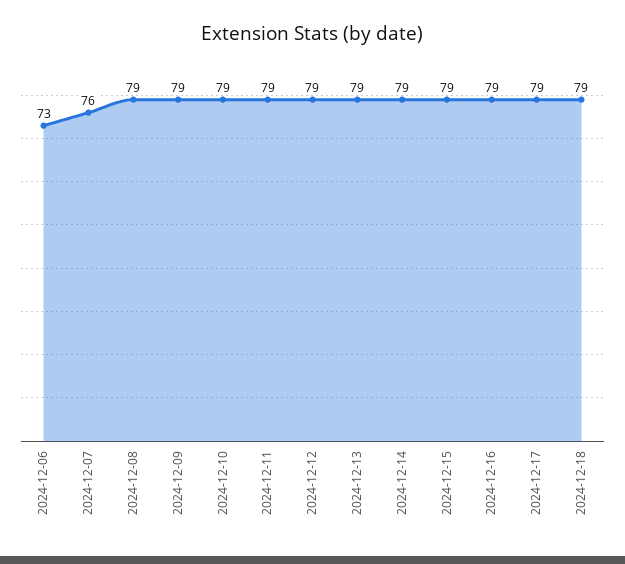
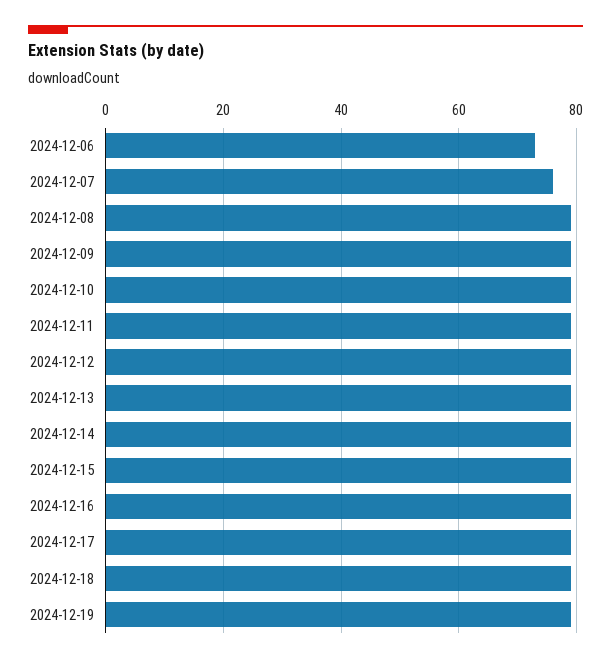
2024-12-19: none -> 80

